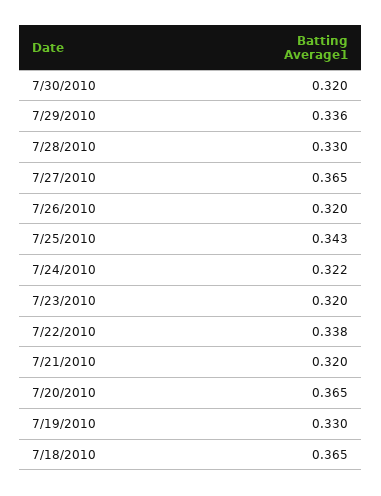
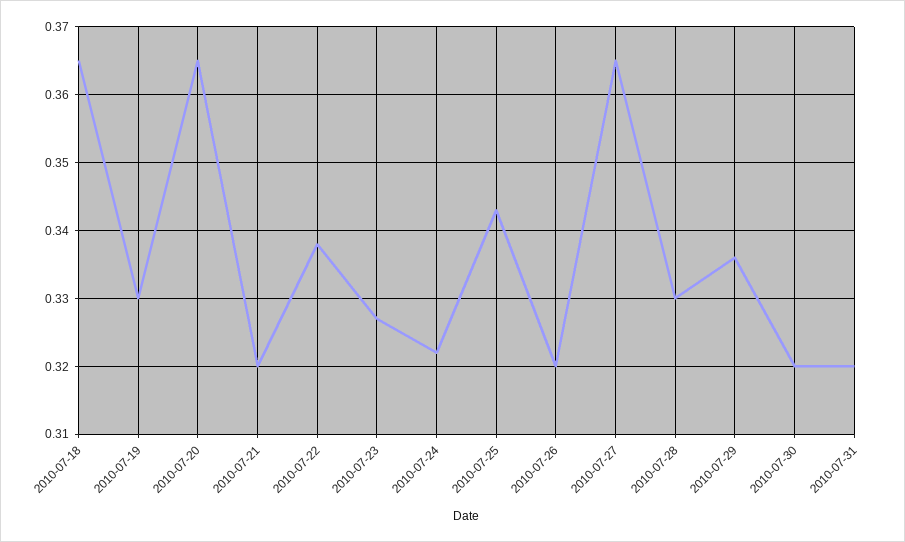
7/23/2010: 0.32 -> 0.327
2010-07-31: none -> 0.32

